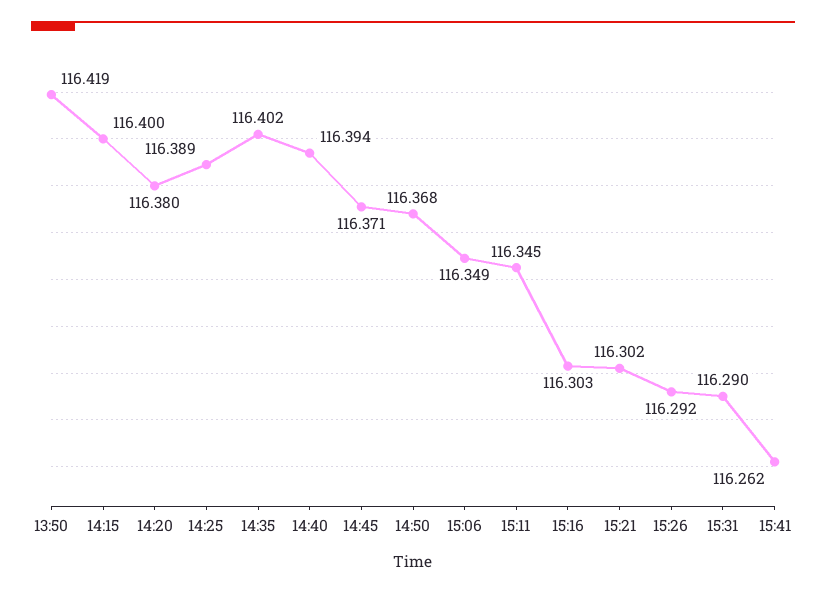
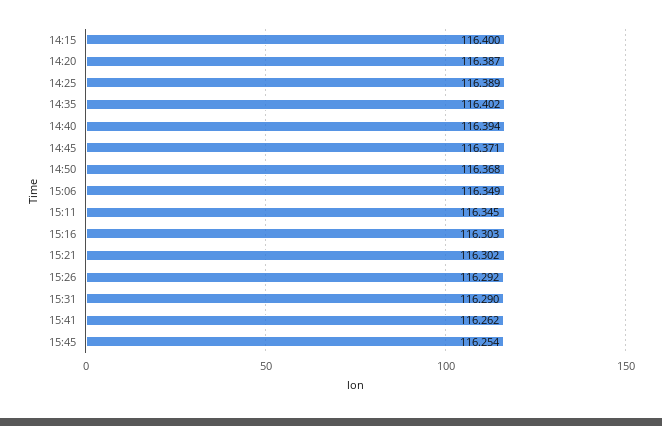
13:50: 116.419 -> none
14:20: 116.38 -> 116.387
15:45: none -> 116.254

